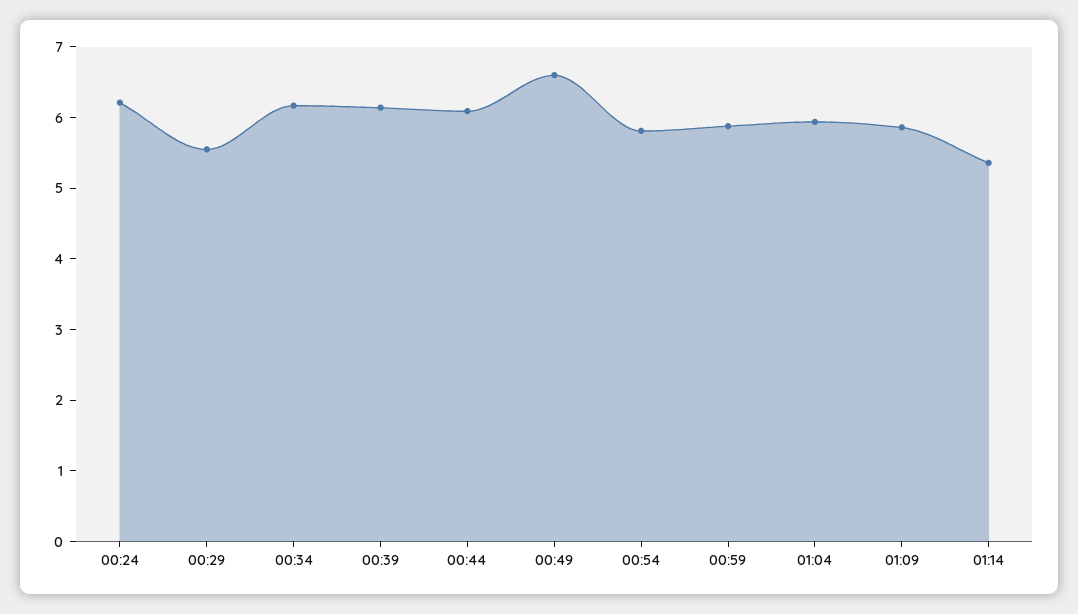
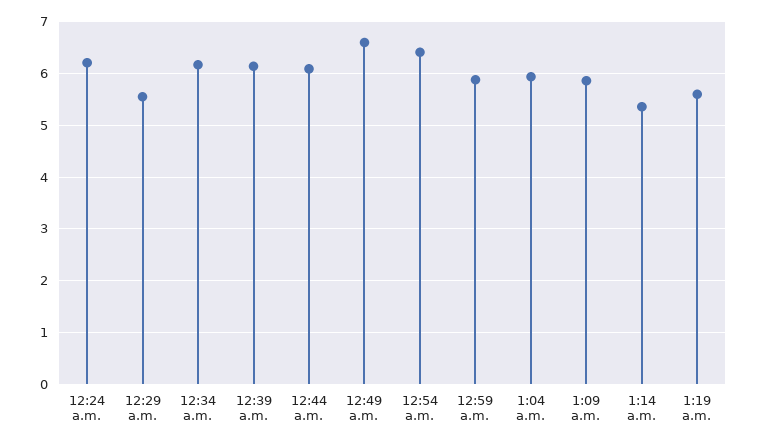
00:54: 5.8 -> 6.4
1:19 a.m.: none -> 5.6

